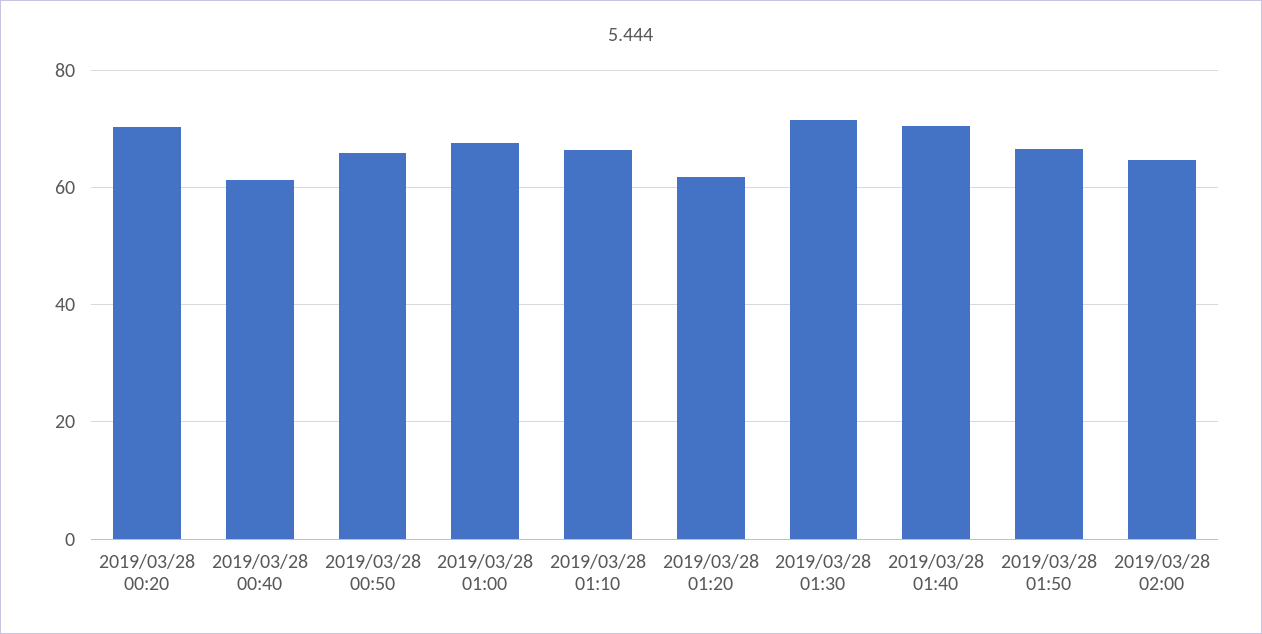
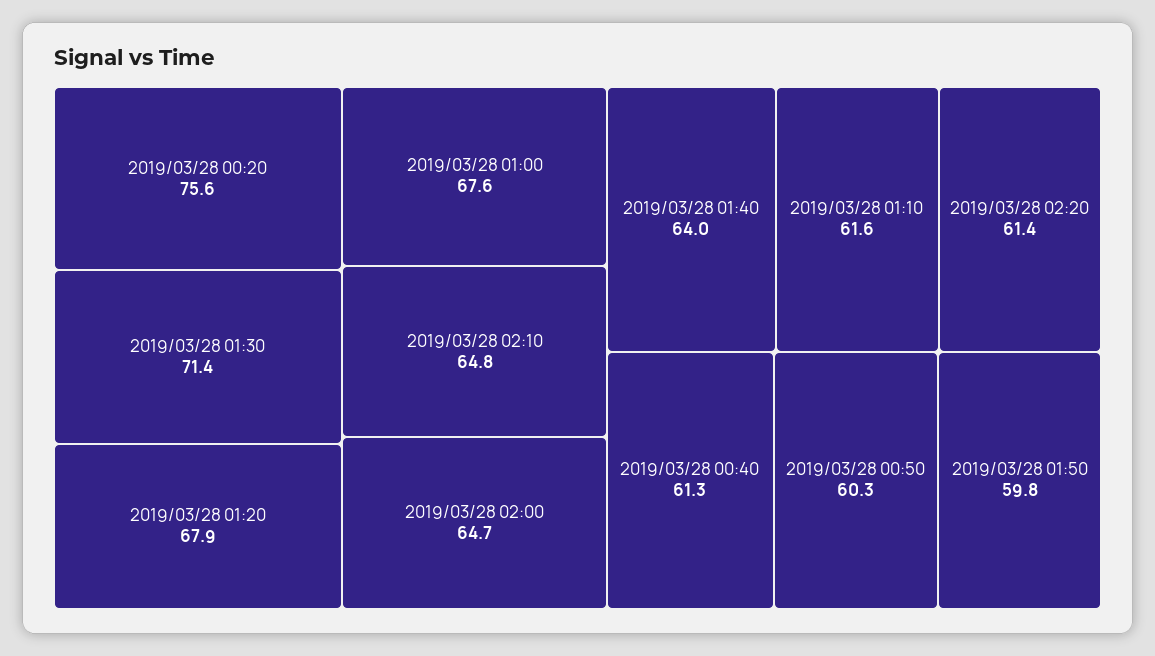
2019/03/28 00:20: 70 -> 75.6
2019/03/28 00:50: 66 -> 60.3
2019/03/28 01:10: 66 -> 61.6
2019/03/28 01:20: 62 -> 67.9
2019/03/28 01:40: 70 -> 64
2019/03/28 01:50: 66 -> 59.8
2019/03/28 02:10: none -> 64.8
2019/03/28 02:20: none -> 61.4

